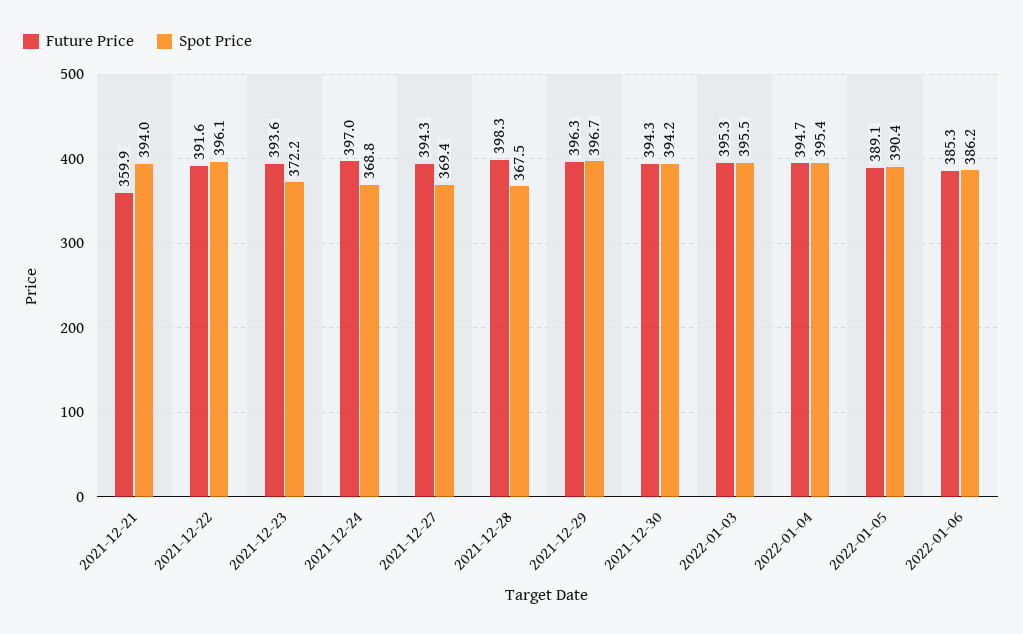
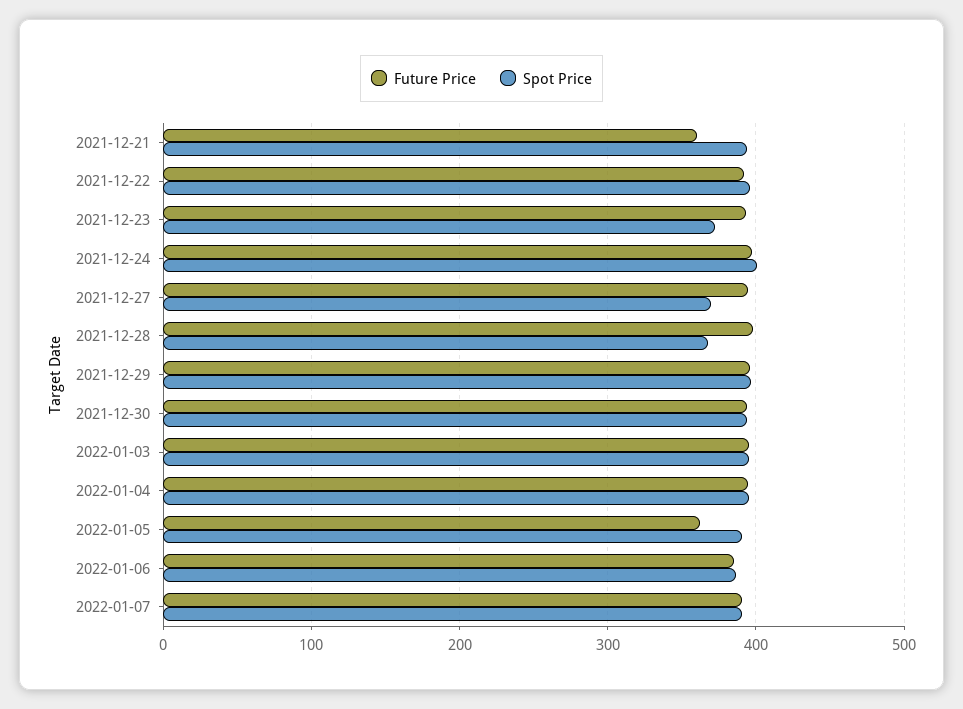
Spot Price, 2021-12-24: 368.8 -> 400
Future Price, 2022-01-05: 389.1 -> 360
Future Price, 2022-01-07: none -> 390
Spot Price, 2022-01-07: none -> 390

